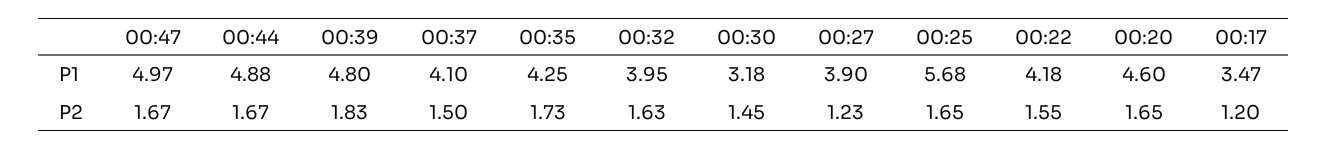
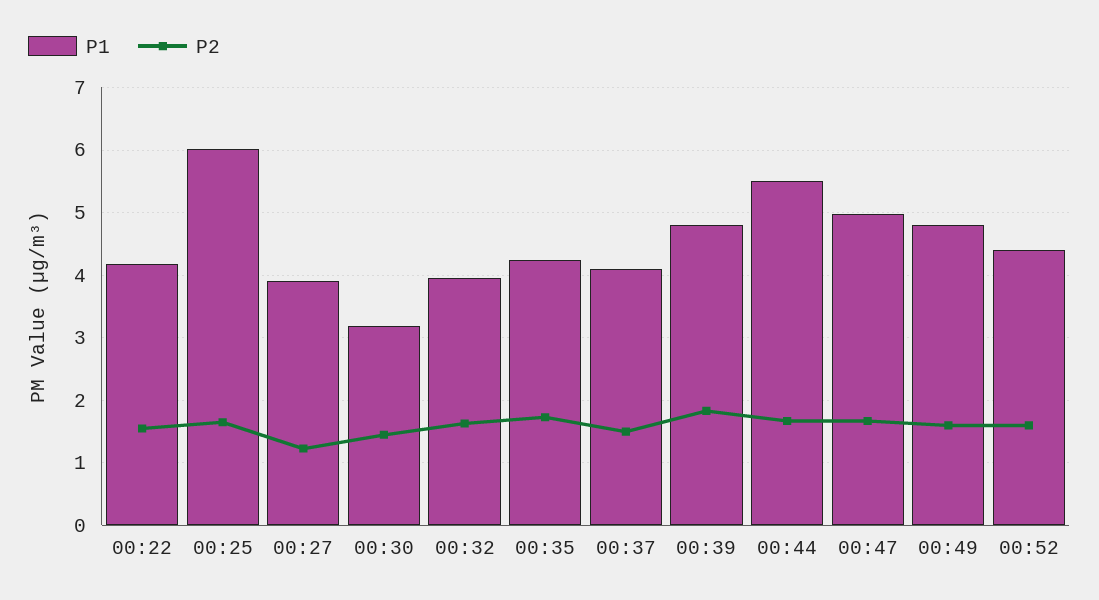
P1, 00:44: 4.88 -> 5.5
P1, 00:25: 5.68 -> 6
P1, 00:20: 4.6 -> none
P1, 00:17: 3.47 -> none
P2, 00:20: 1.65 -> none
P2, 00:17: 1.2 -> none
P1, 00:49: none -> 4.8
P2, 00:49: none -> 1.6
P1, 00:52: none -> 4.4
P2, 00:52: none -> 1.6

